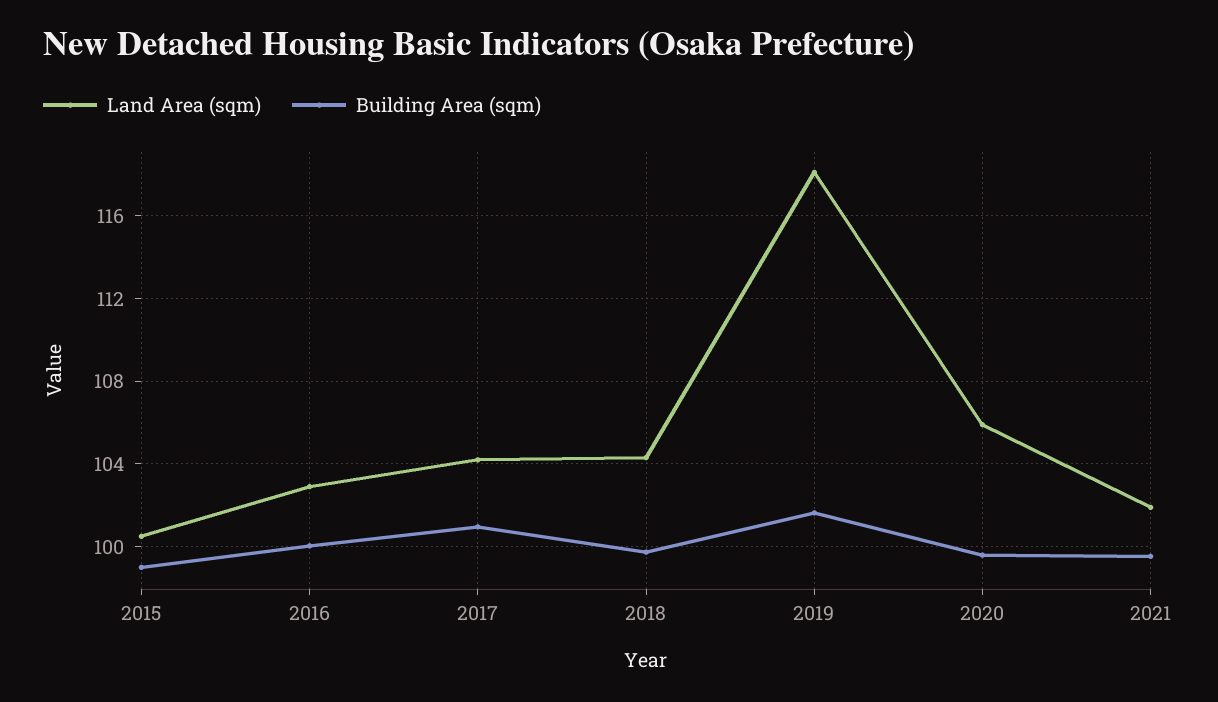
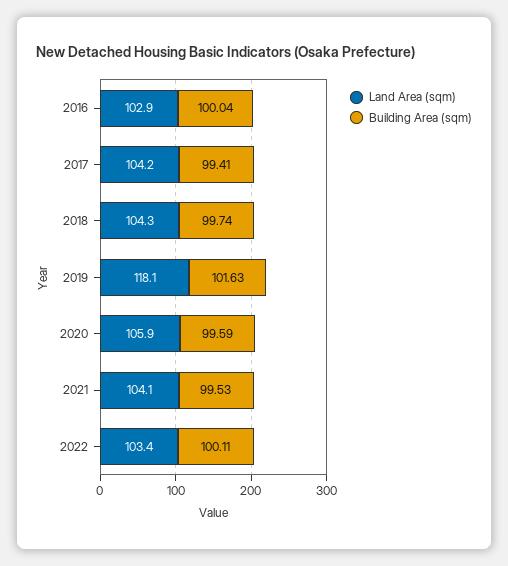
Land Area (sqm), 2015: 100.5 -> none
Building Area (sqm), 2015: 99 -> none
Building Area (sqm), 2017: 101 -> 99.41
Land Area (sqm), 2021: 102 -> 104.1
Land Area (sqm), 2022: none -> 103.4
Building Area (sqm), 2022: none -> 100.11

